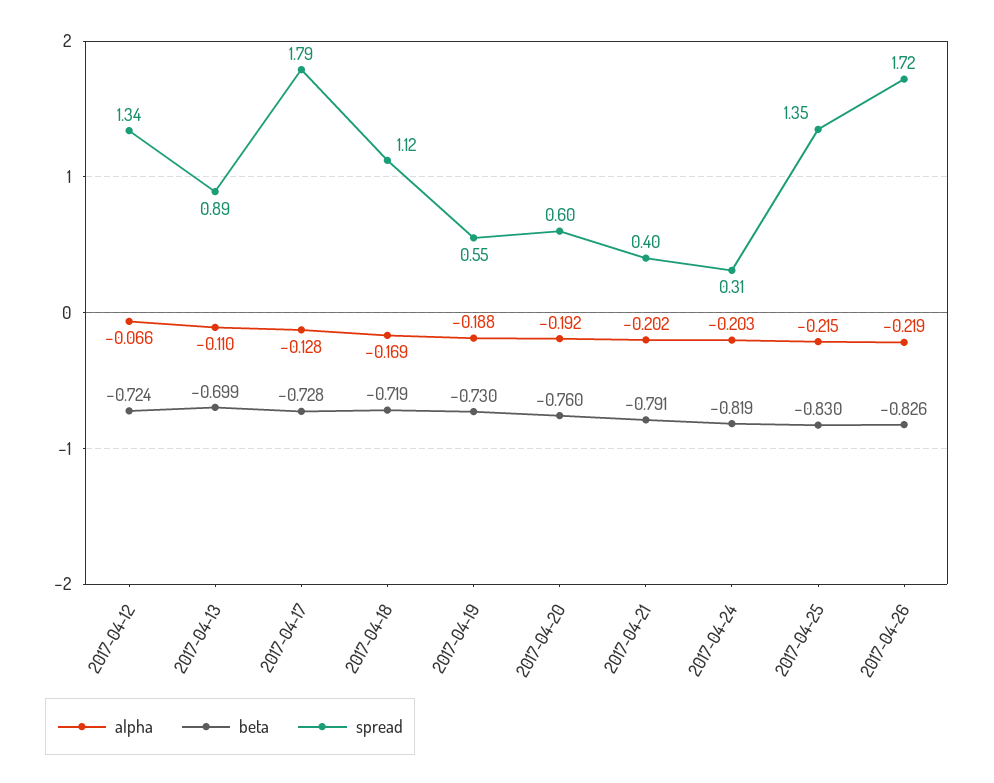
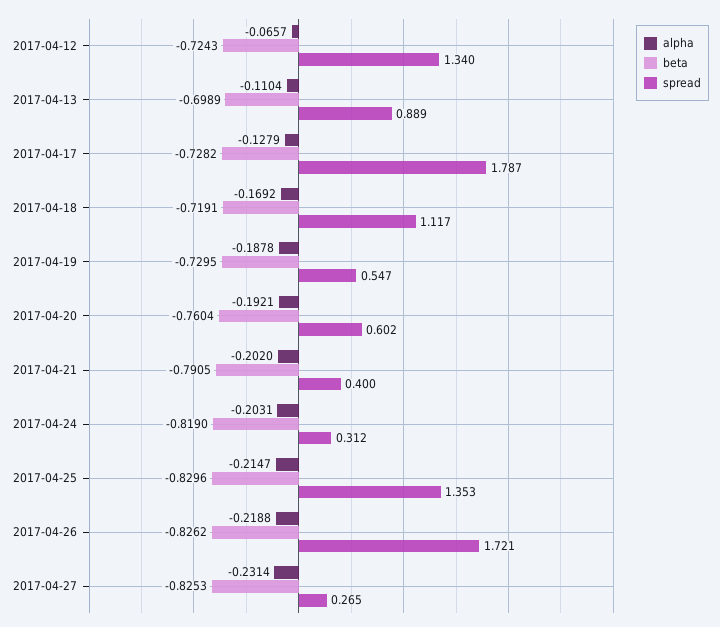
alpha, 2017-04-27: none -> -0.2314
beta, 2017-04-27: none -> -0.8253
spread, 2017-04-27: none -> 0.265

